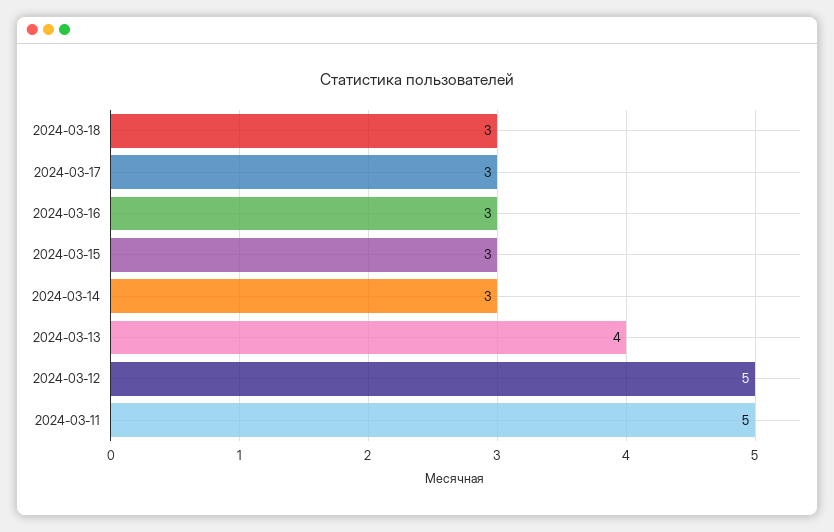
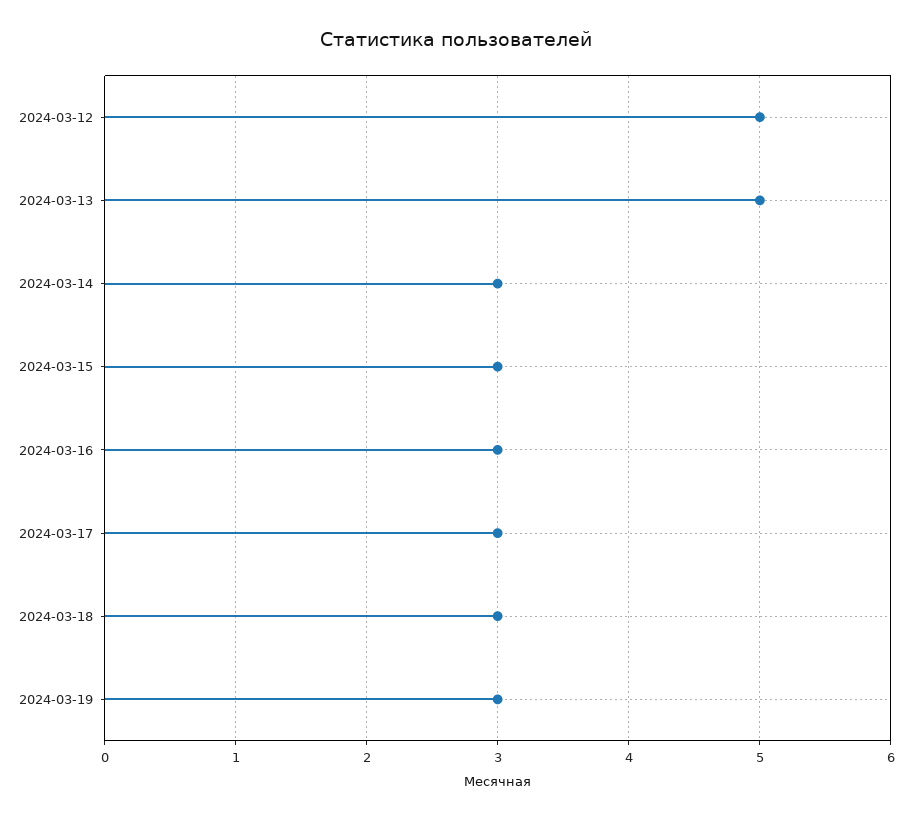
2024-03-13: 4 -> 5
2024-03-11: 5 -> none
2024-03-19: none -> 3

